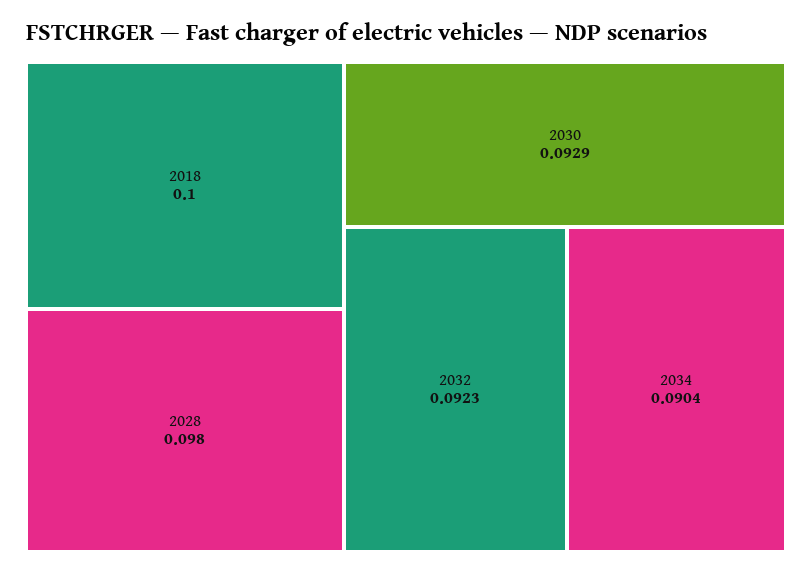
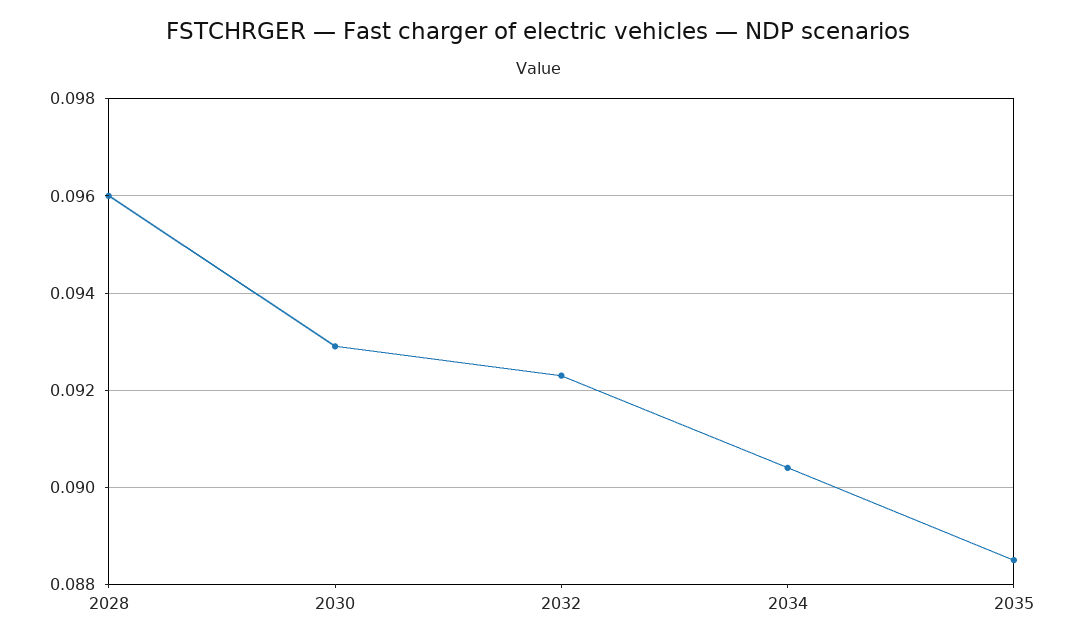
2018: 0.1 -> none
2028: 0.098 -> 0.096
2035: none -> 0.0885

